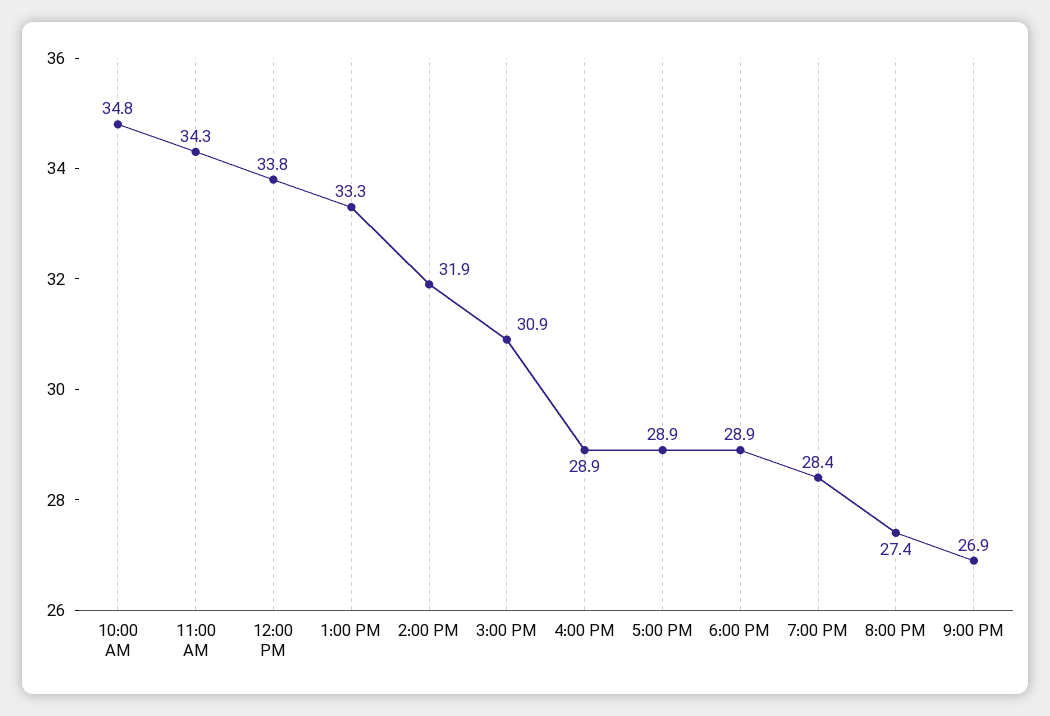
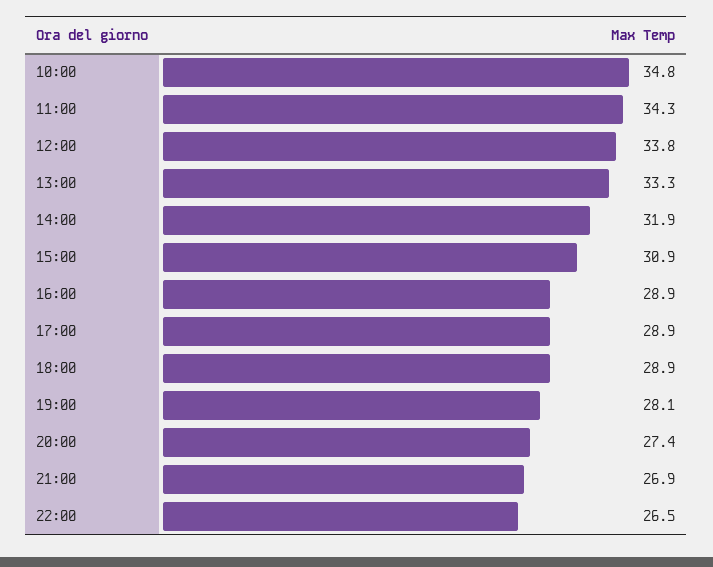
7:00 PM: 28.4 -> 28.1
22:00: none -> 26.5

